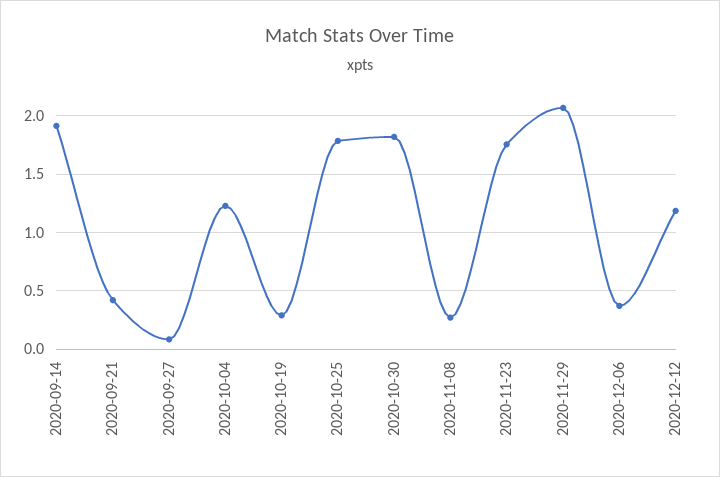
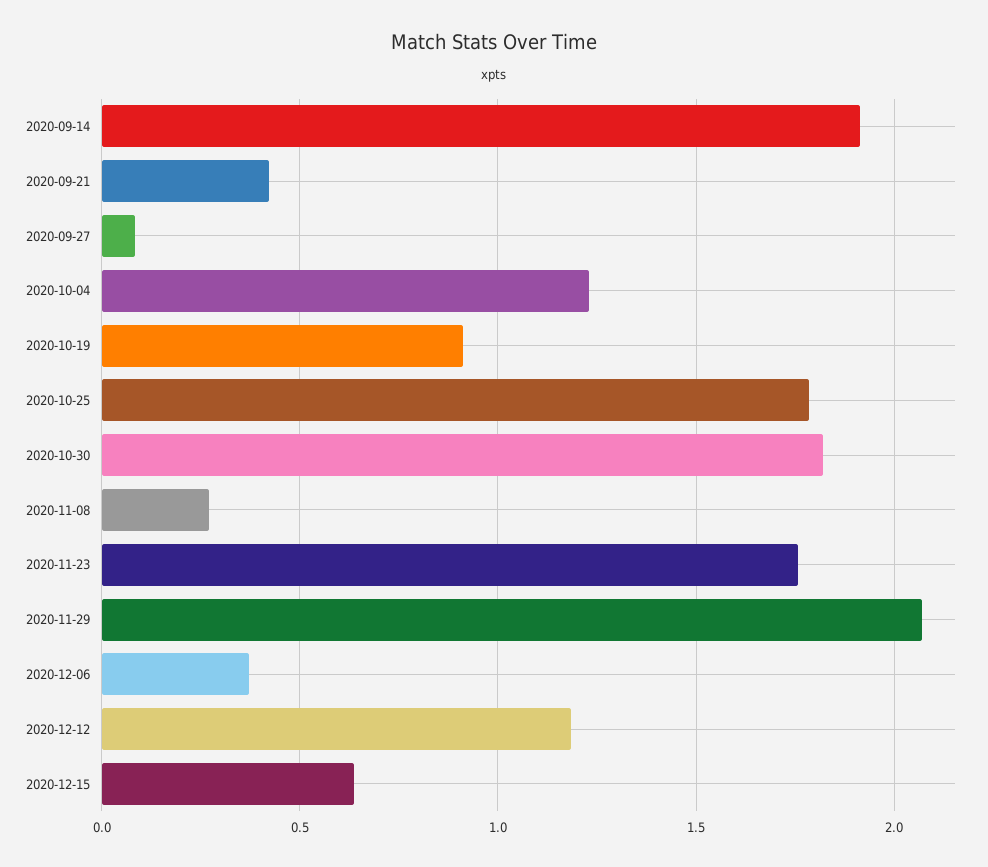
2020-10-19: 0.3 -> 0.9
2020-12-15: none -> 0.65

